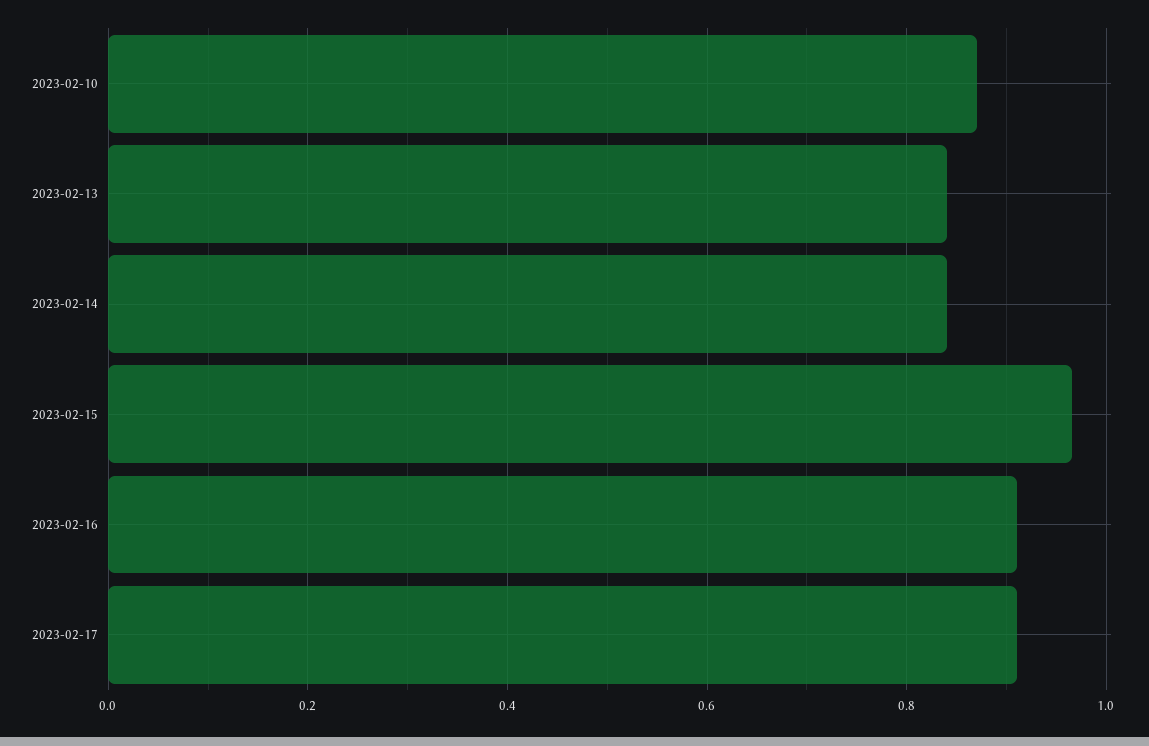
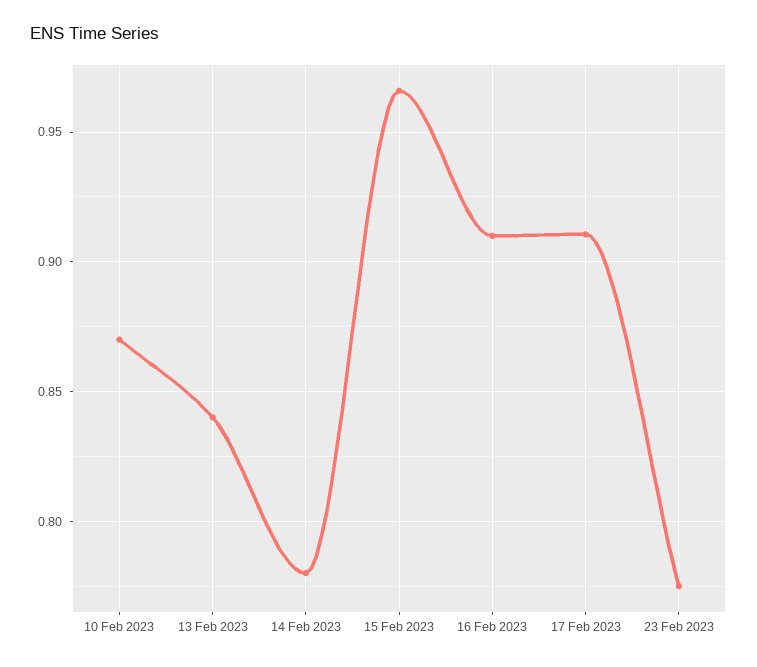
2023-02-14: 0.84 -> 0.78
23 Feb 2023: none -> 0.775

